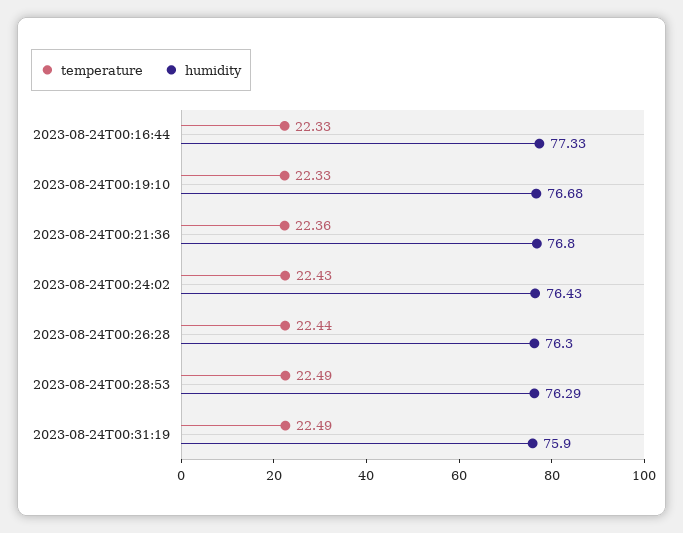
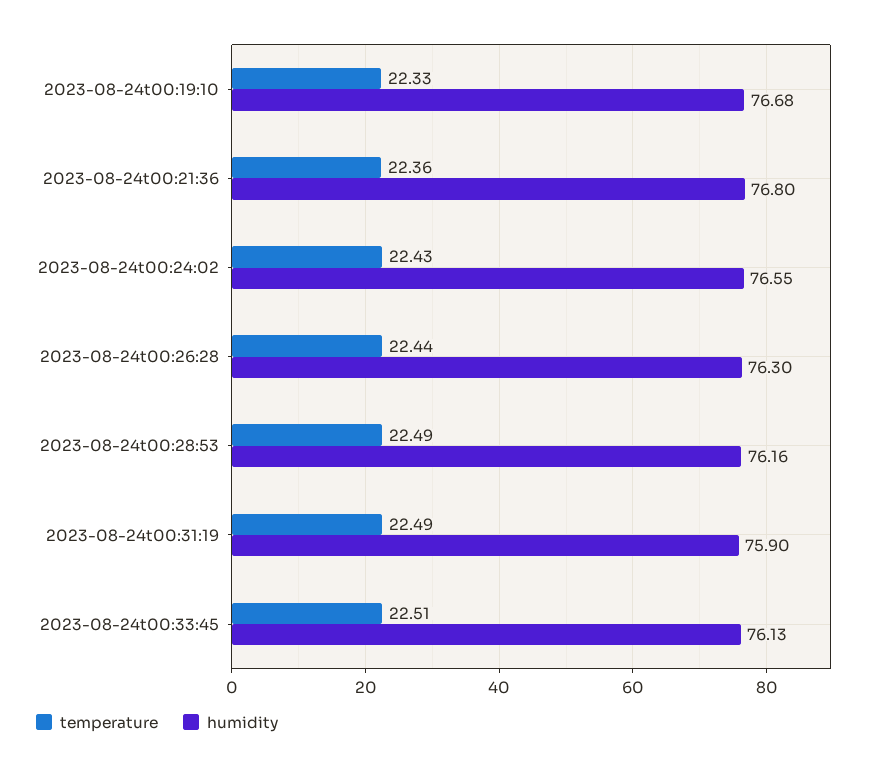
temperature, 2023-08-24T00:16:44: 22.33 -> none
humidity, 2023-08-24T00:16:44: 77.33 -> none
humidity, 2023-08-24T00:24:02: 76.43 -> 76.55
humidity, 2023-08-24T00:28:53: 76.29 -> 76.16
temperature, 2023-08-24t00:33:45: none -> 22.51
humidity, 2023-08-24t00:33:45: none -> 76.13

